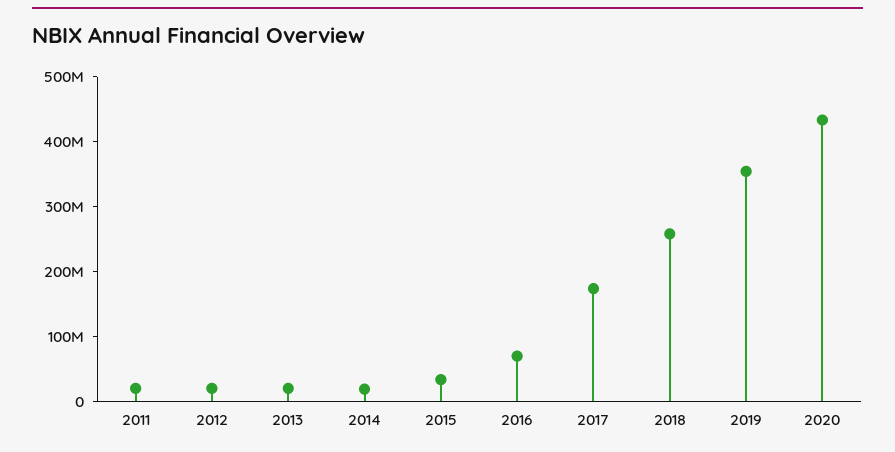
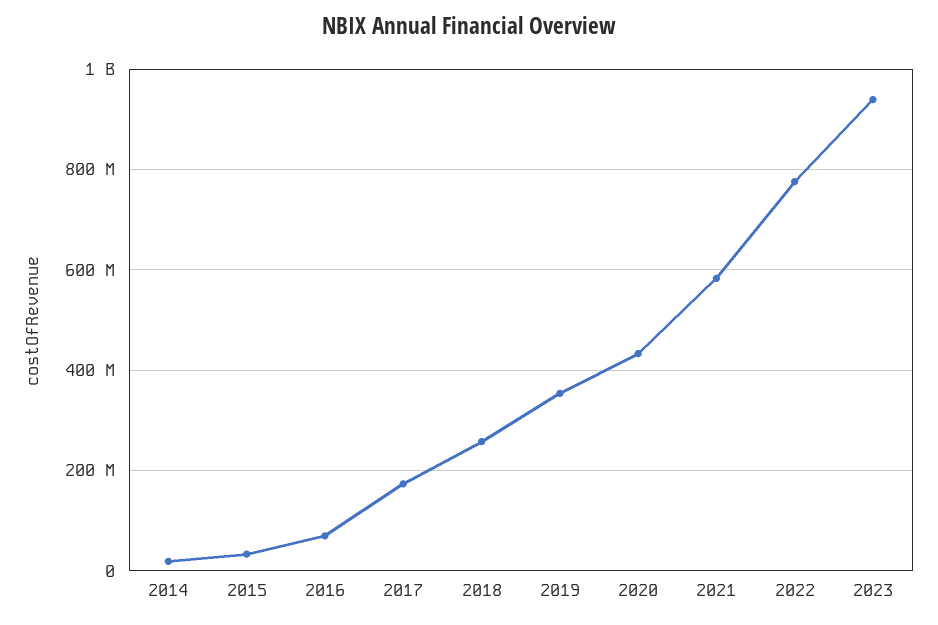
2011: 20000000 -> none
2012: 20000000 -> none
2013: 20000000 -> none
2021: none -> 580000000
2022: none -> 780000000
2023: none -> 940000000

